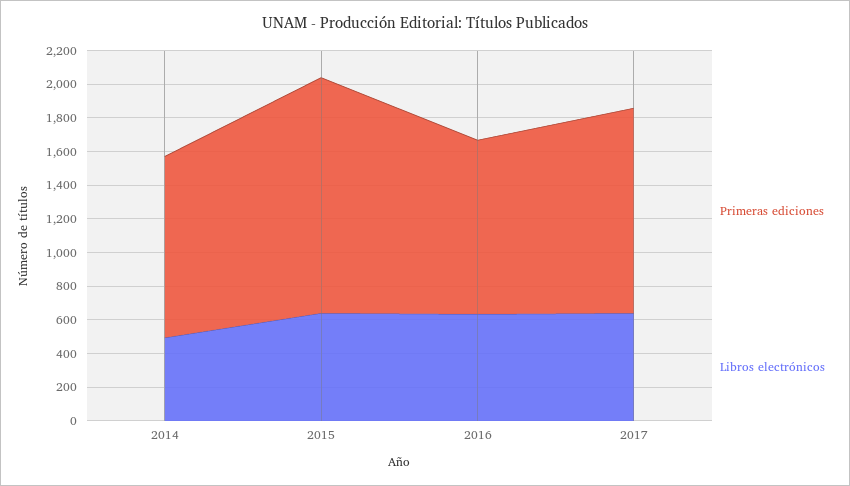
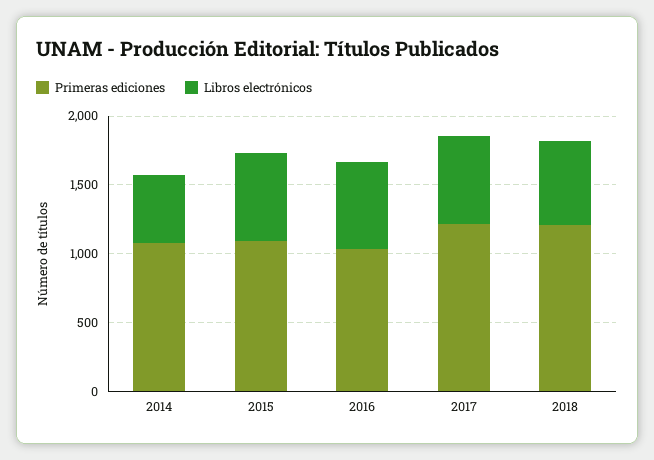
Primeras ediciones, 2015: 1400 -> 1100
Primeras ediciones, 2018: none -> 1200
Libros electrónicos, 2018: none -> 600

